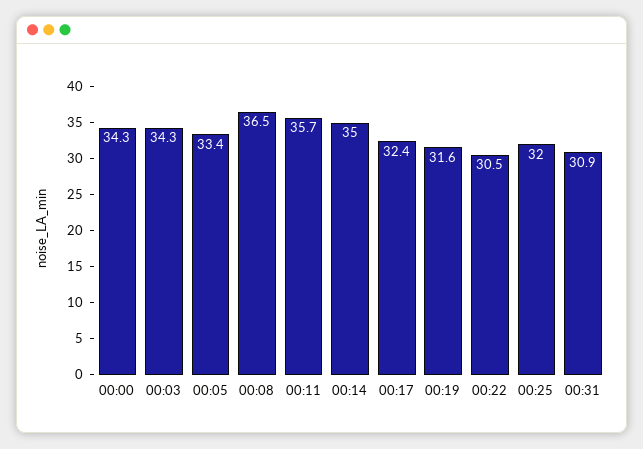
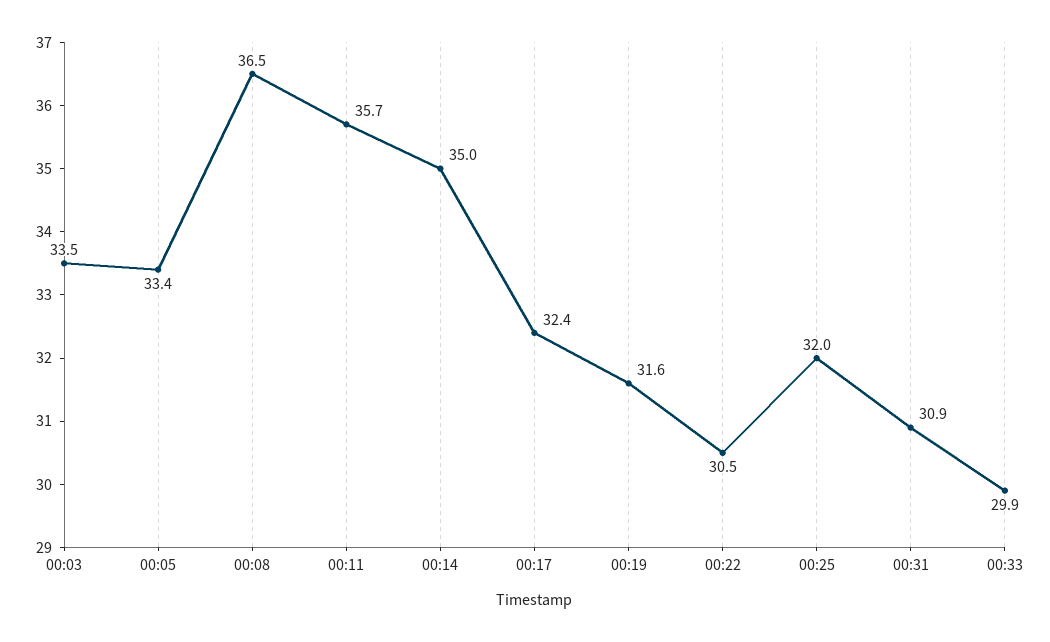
00:00: 34.3 -> none
00:03: 34.3 -> 33.5
00:33: none -> 29.9

